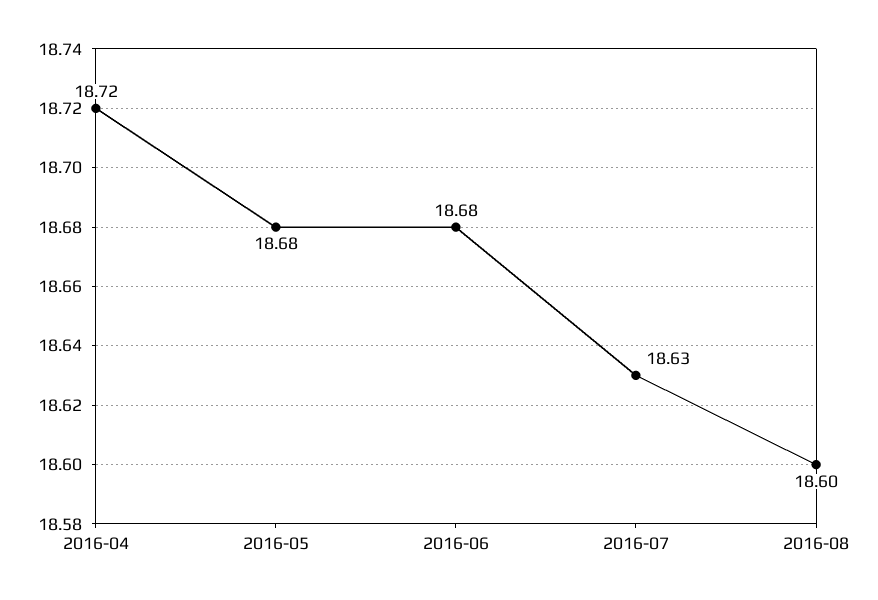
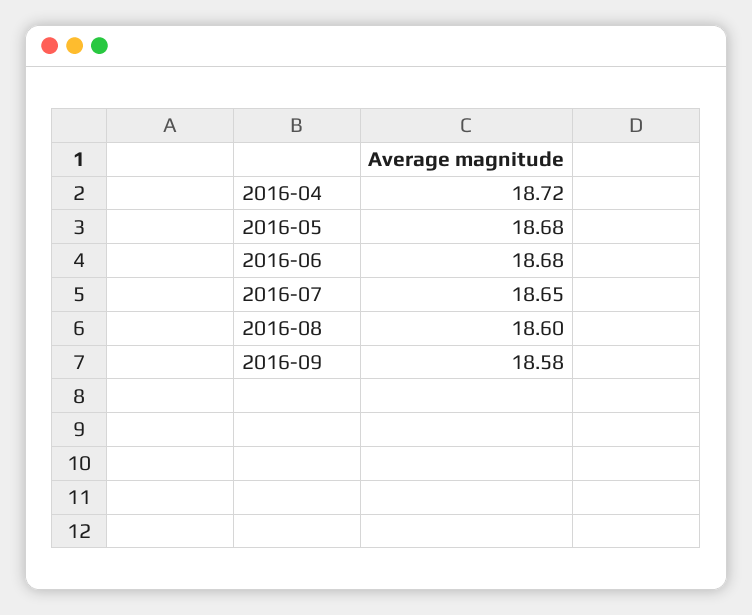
2016-07: 18.63 -> 18.65
2016-09: none -> 18.58

